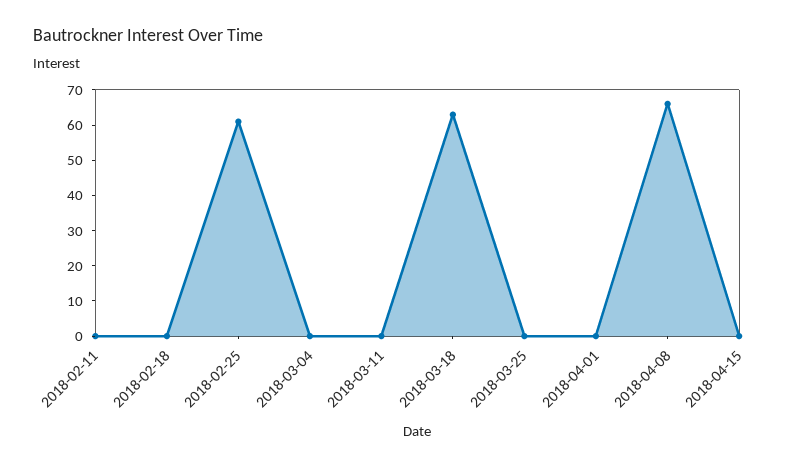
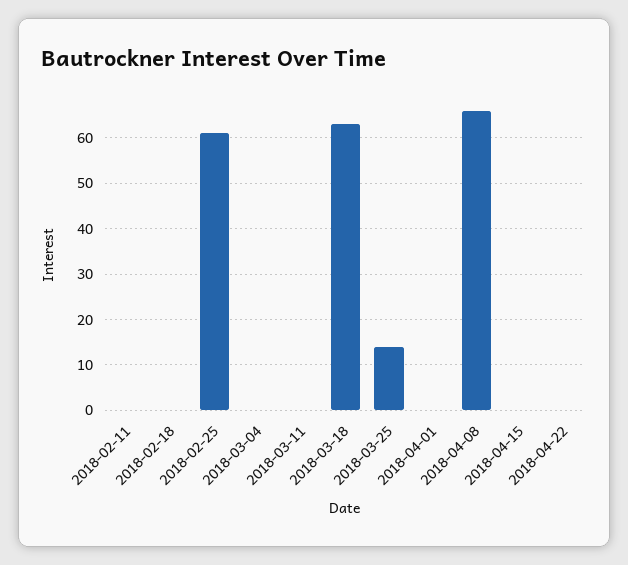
2018-03-25: 0 -> 15
2018-04-22: none -> 0

